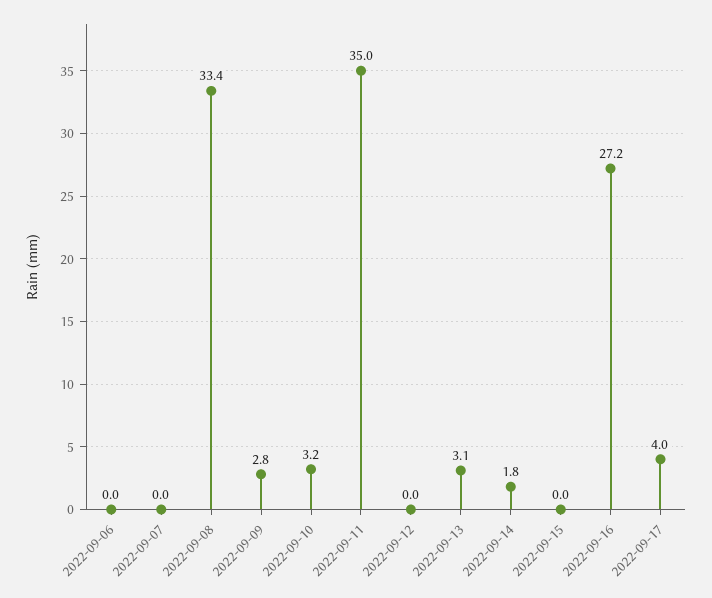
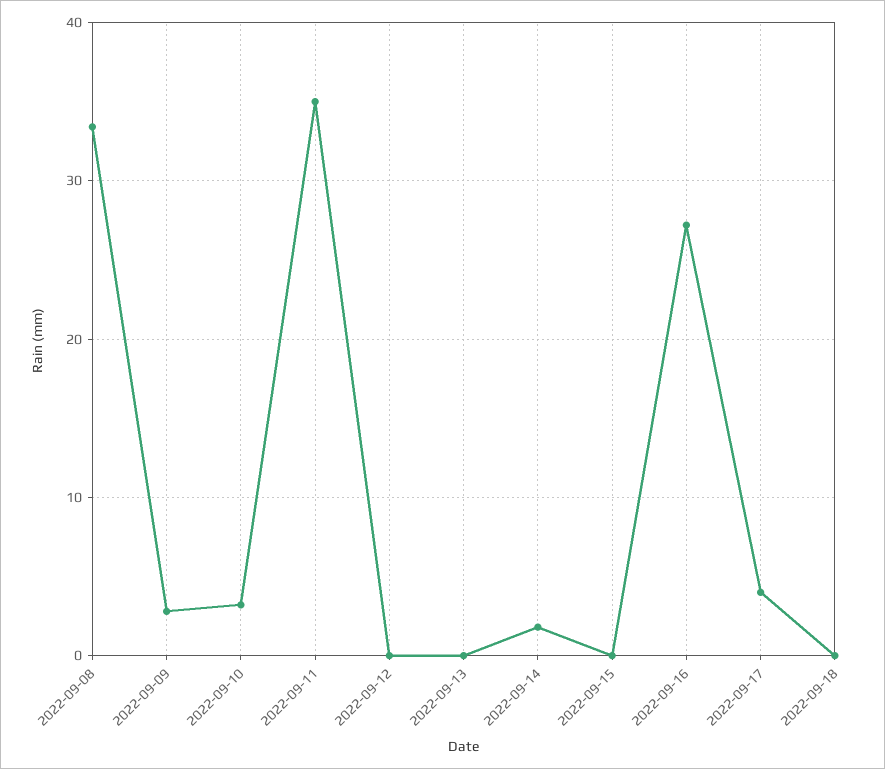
2022-09-06: 0 -> none
2022-09-07: 0 -> none
2022-09-13: 3.1 -> 0
2022-09-18: none -> 0

